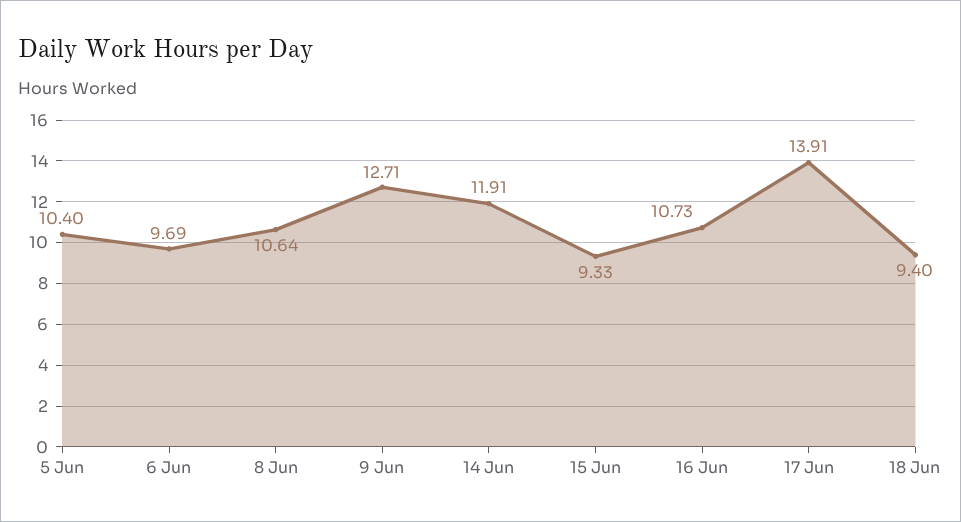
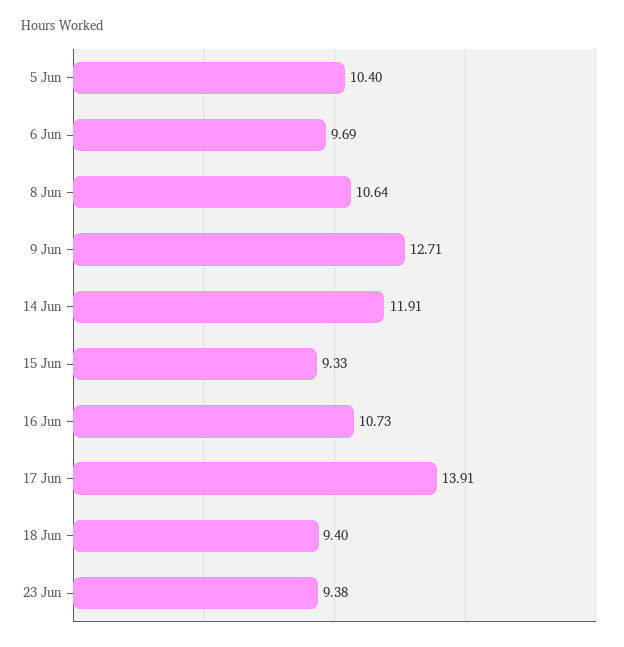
23 Jun: none -> 9.38

